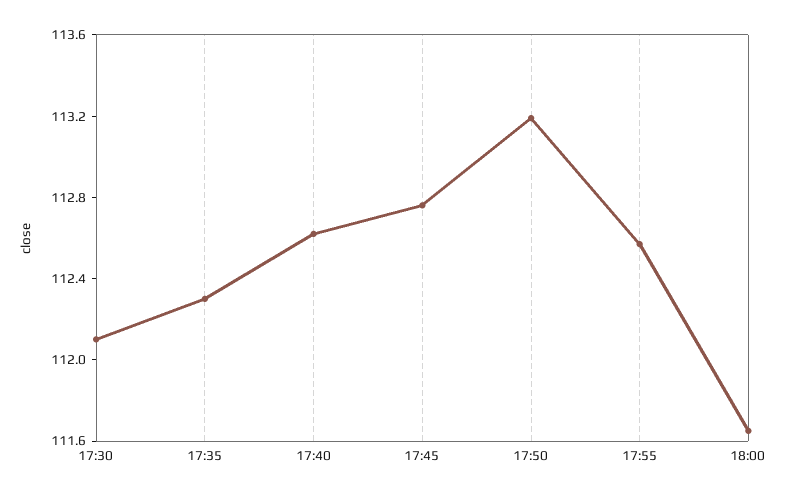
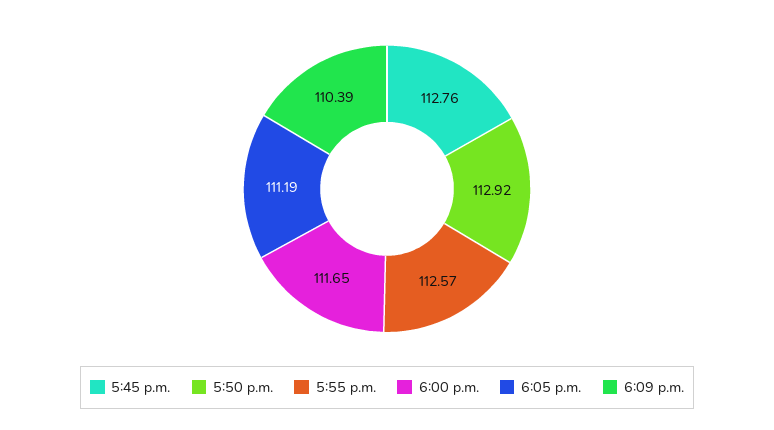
17:30: 112.1 -> none
17:35: 112.3 -> none
17:40: 112.6 -> none
17:50: 113.2 -> 112.92
6:05 p.m.: none -> 111.19
6:09 p.m.: none -> 110.39

